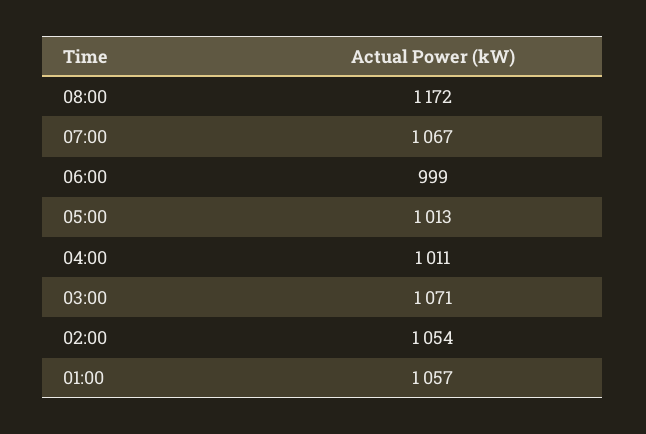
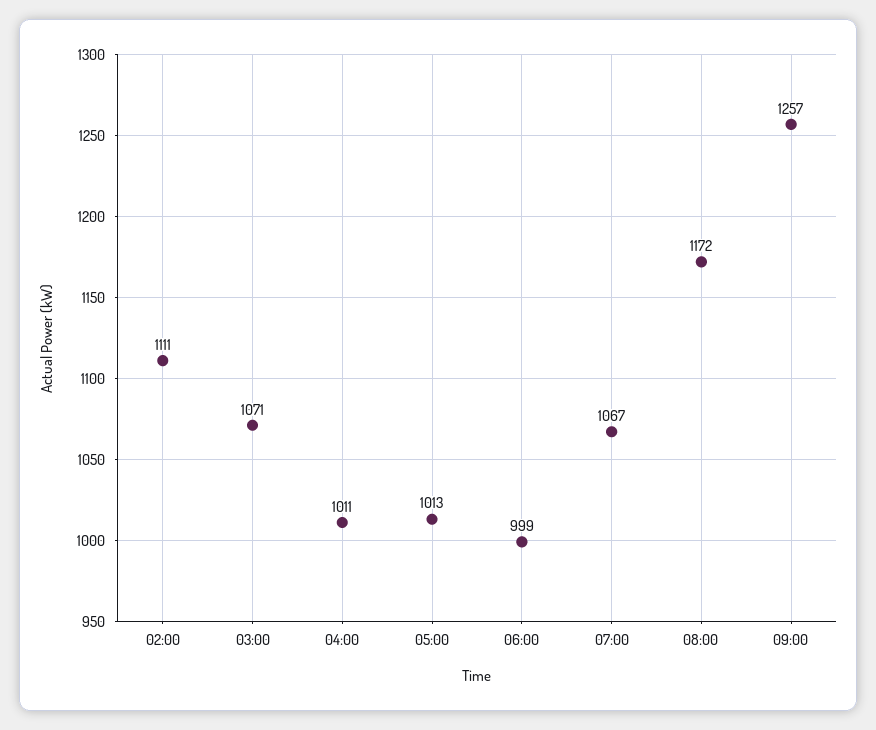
02:00: 1054 -> 1111
01:00: 1057 -> none
09:00: none -> 1257

